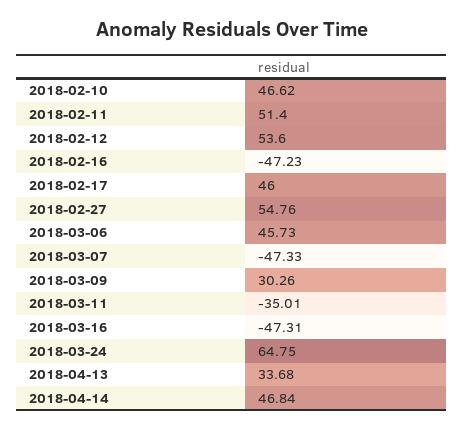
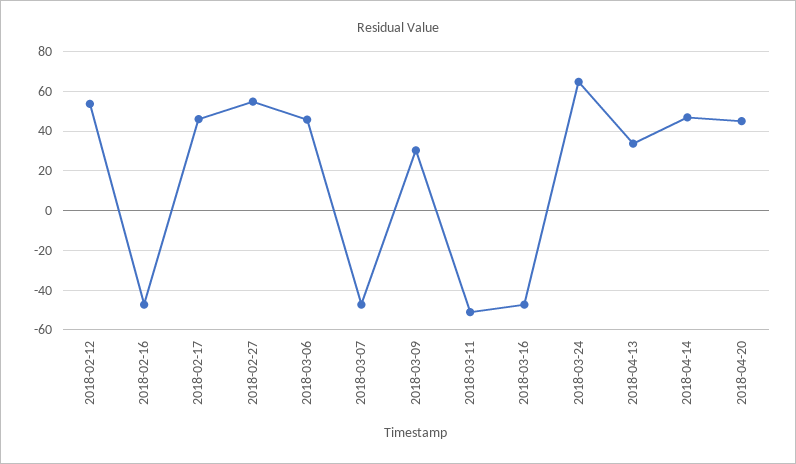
2018-02-10: 46.62 -> none
2018-02-11: 51.4 -> none
2018-03-11: -35.01 -> -50
2018-04-20: none -> 45

